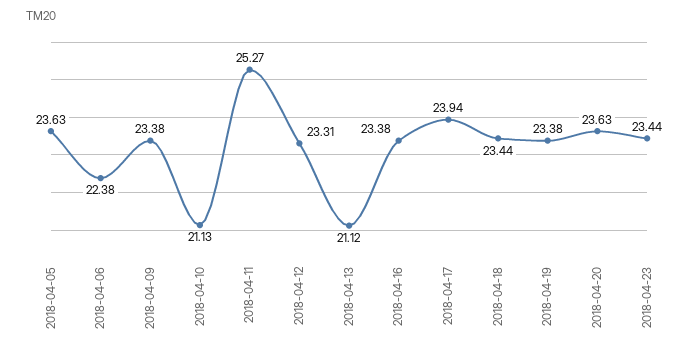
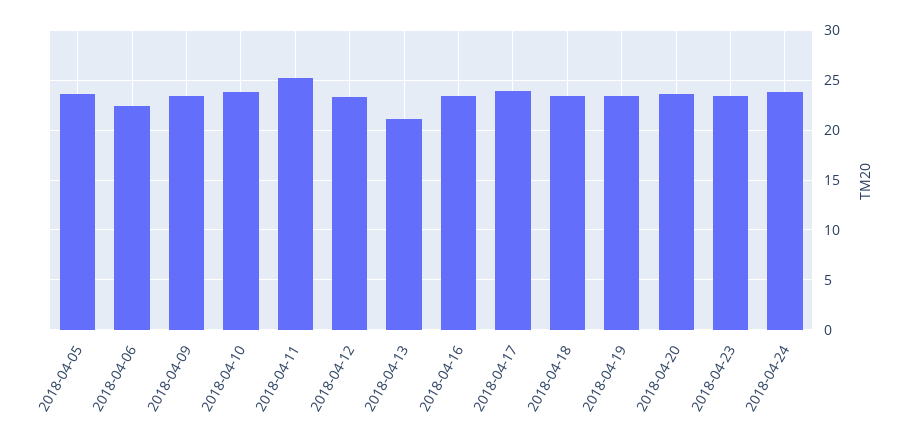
2018-04-10: 21.13 -> 24
2018-04-24: none -> 24

